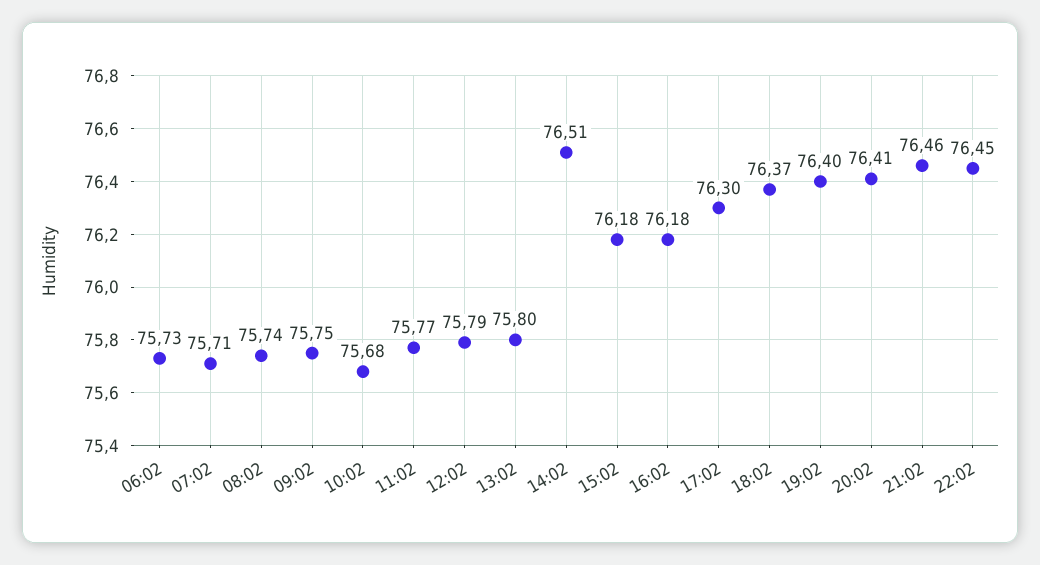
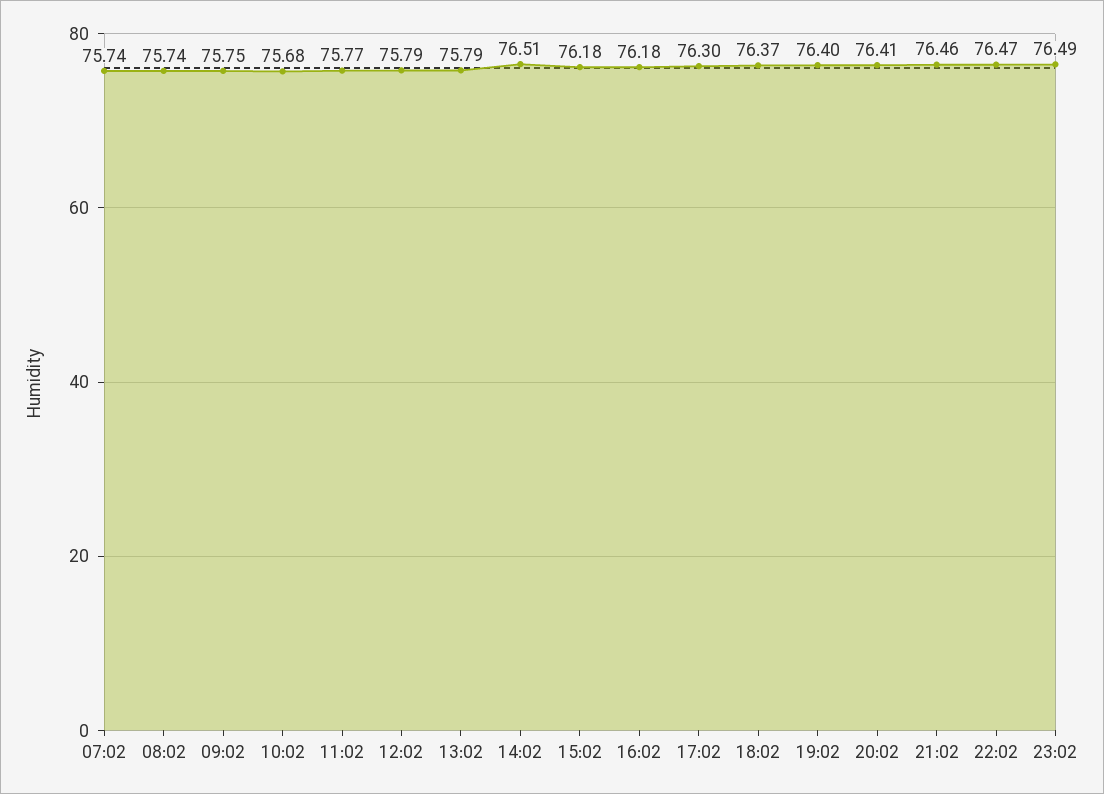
06:02: 75.73 -> none
07:02: 75.71 -> 75.74
13:02: 75.8 -> 75.79
22:02: 76.45 -> 76.47
23:02: none -> 76.49

